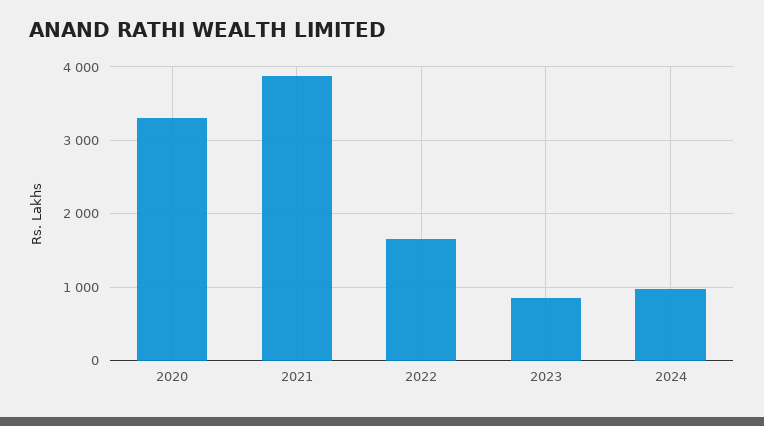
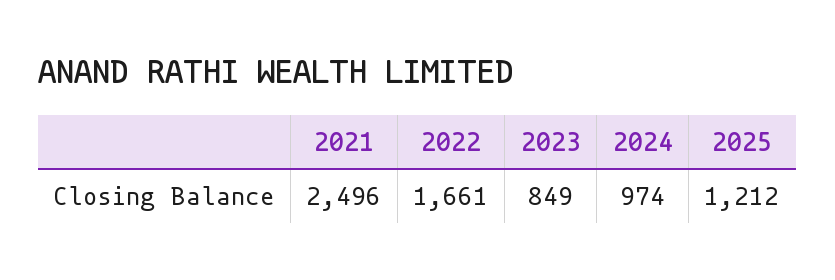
2020: 3300 -> none
2021: 3900 -> 2496
2025: none -> 1212

